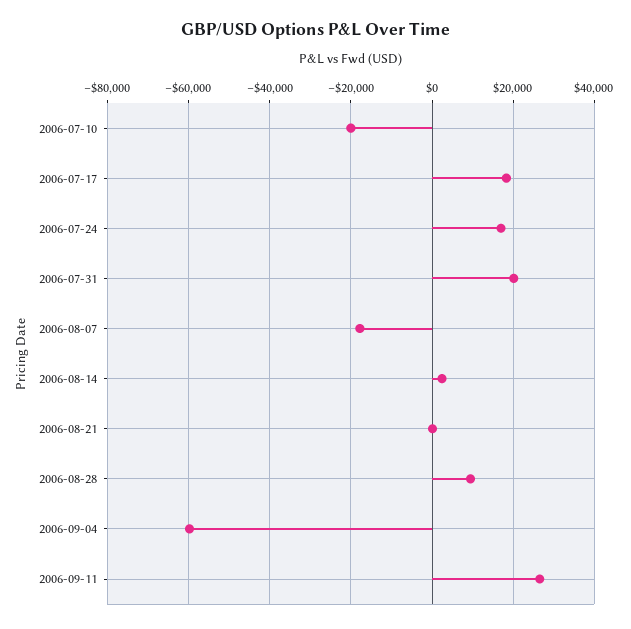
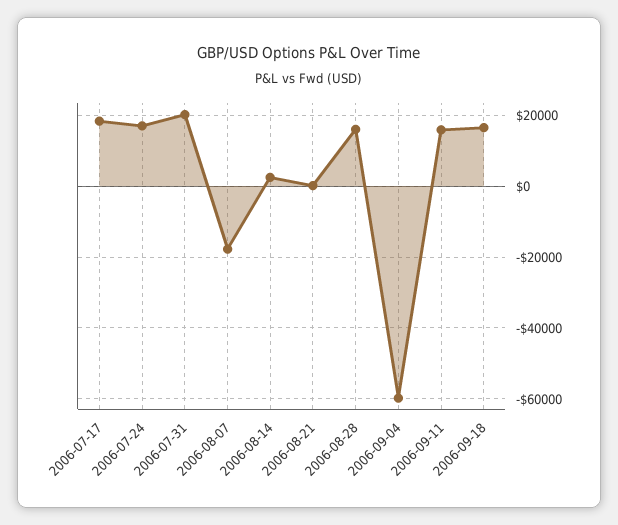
2006-07-10: -20000 -> none
2006-08-28: 10000 -> 16000
2006-09-11: 26000 -> 16000
2006-09-18: none -> 16000

